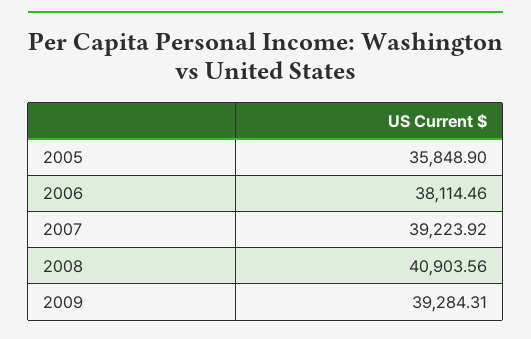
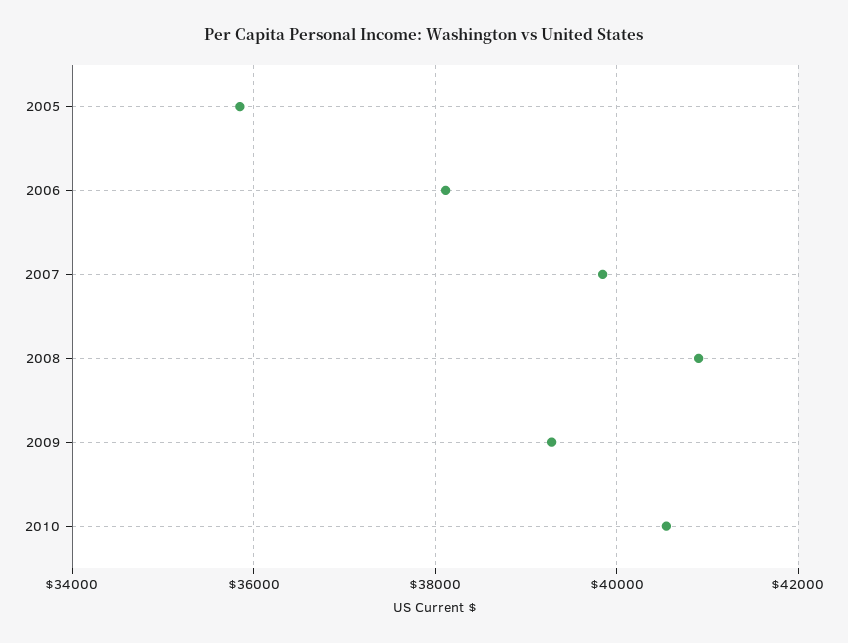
2007: 39223.92 -> 39800
2010: none -> 40600

